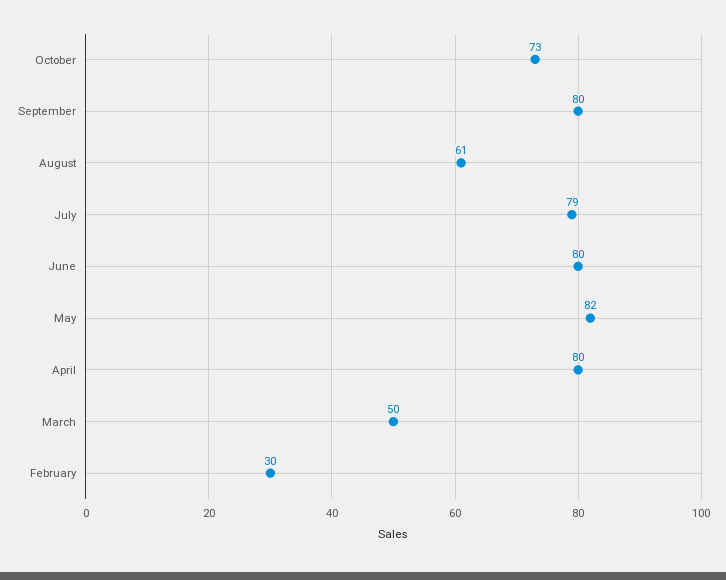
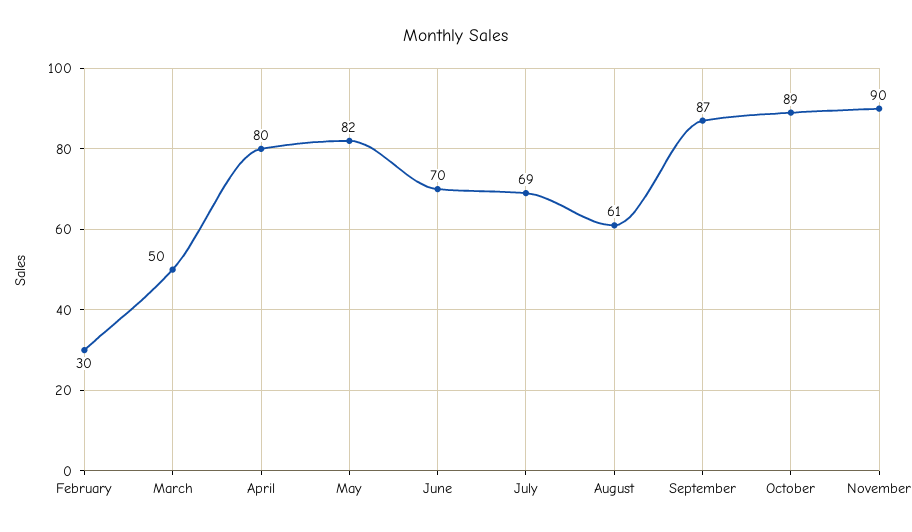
October: 73 -> 89
September: 80 -> 87
July: 79 -> 69
June: 80 -> 70
November: none -> 90

